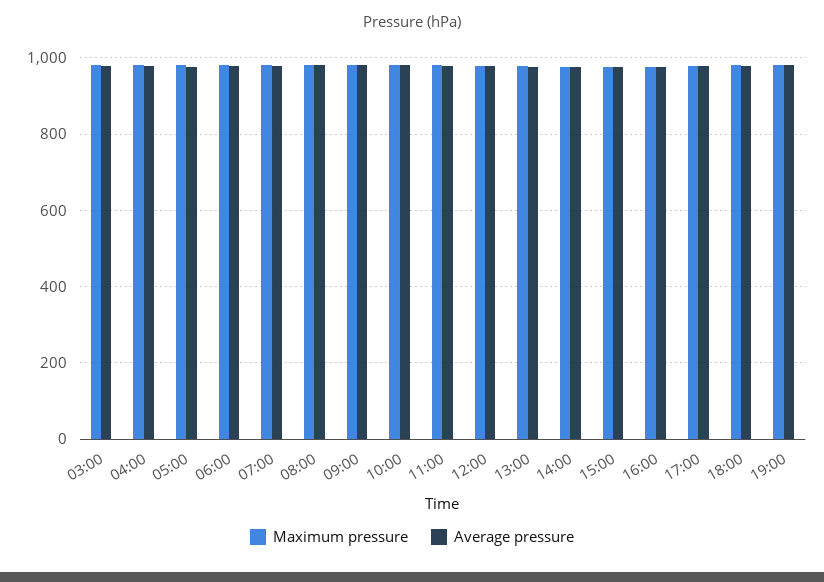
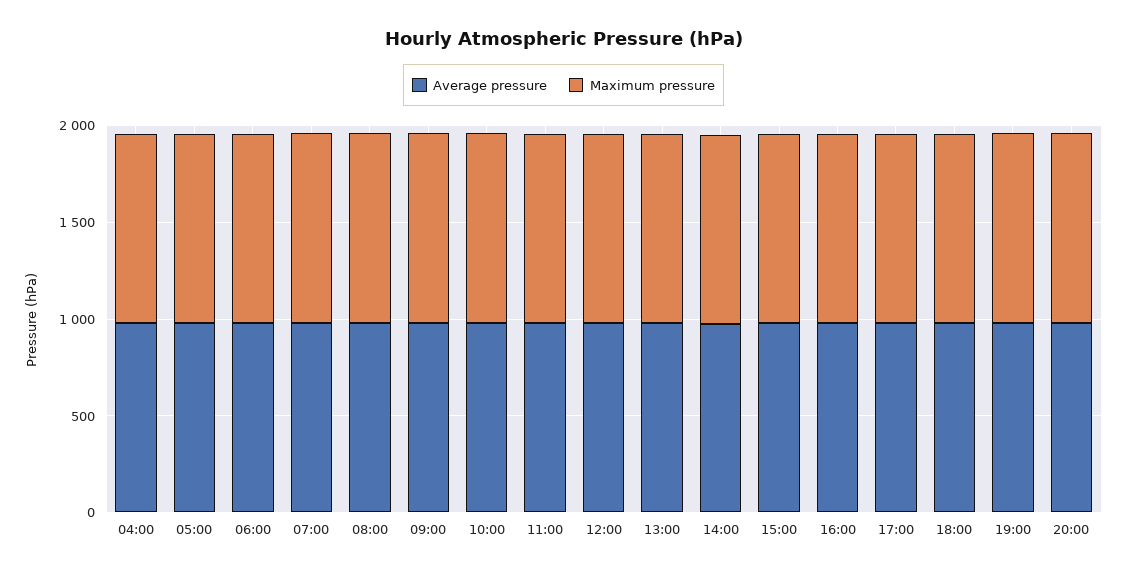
Maximum pressure, 03:00: 980 -> none
Average pressure, 03:00: 980 -> none
Average pressure, 20:00: none -> 1000
Maximum pressure, 20:00: none -> 1000

